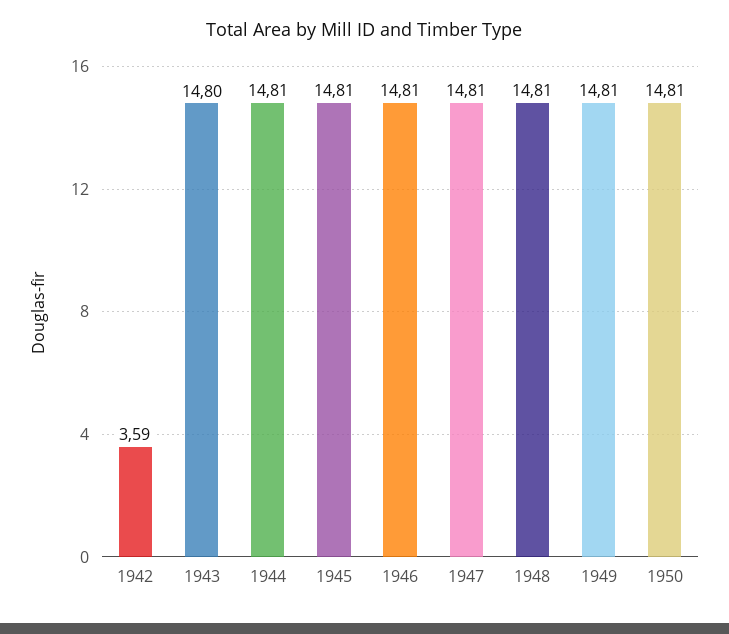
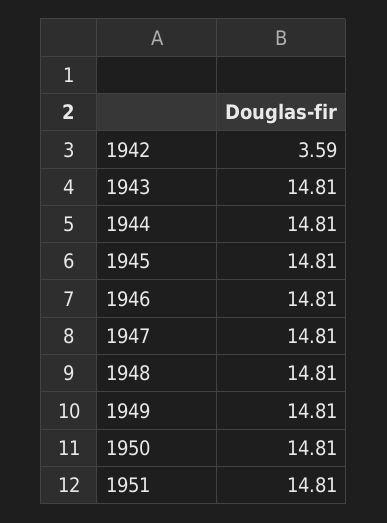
1943: 14.8 -> 14.81
1951: none -> 14.81

